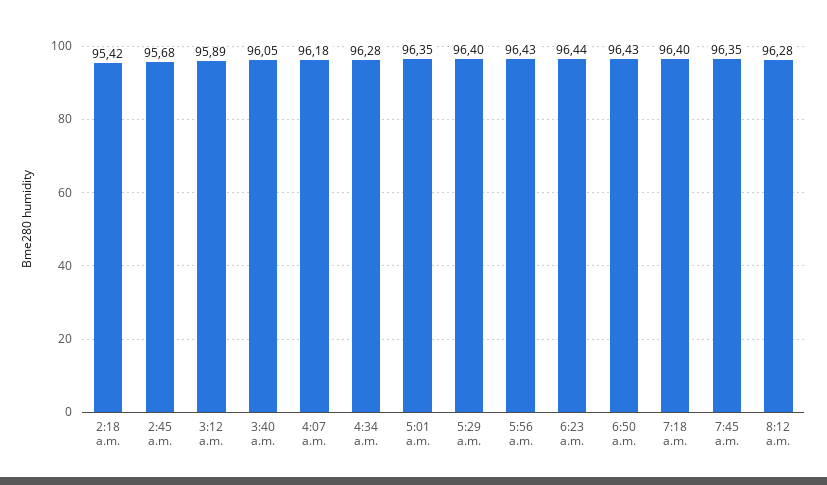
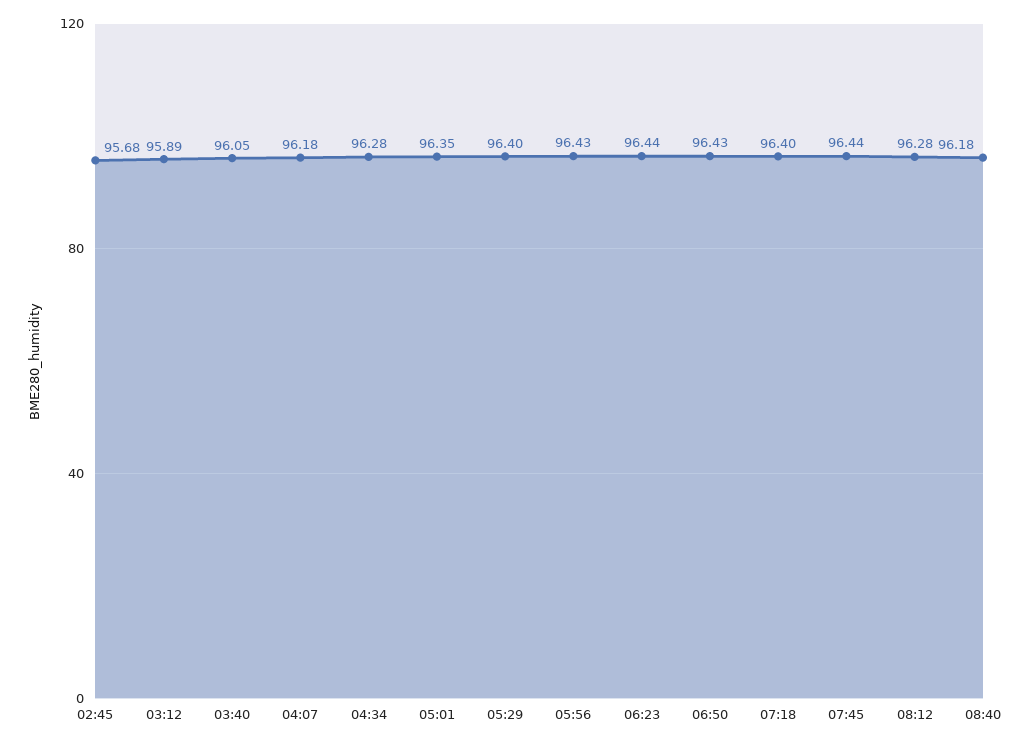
2:18 a.m.: 95.42 -> none
7:45 a.m.: 96.35 -> 96.44
08:40: none -> 96.18

